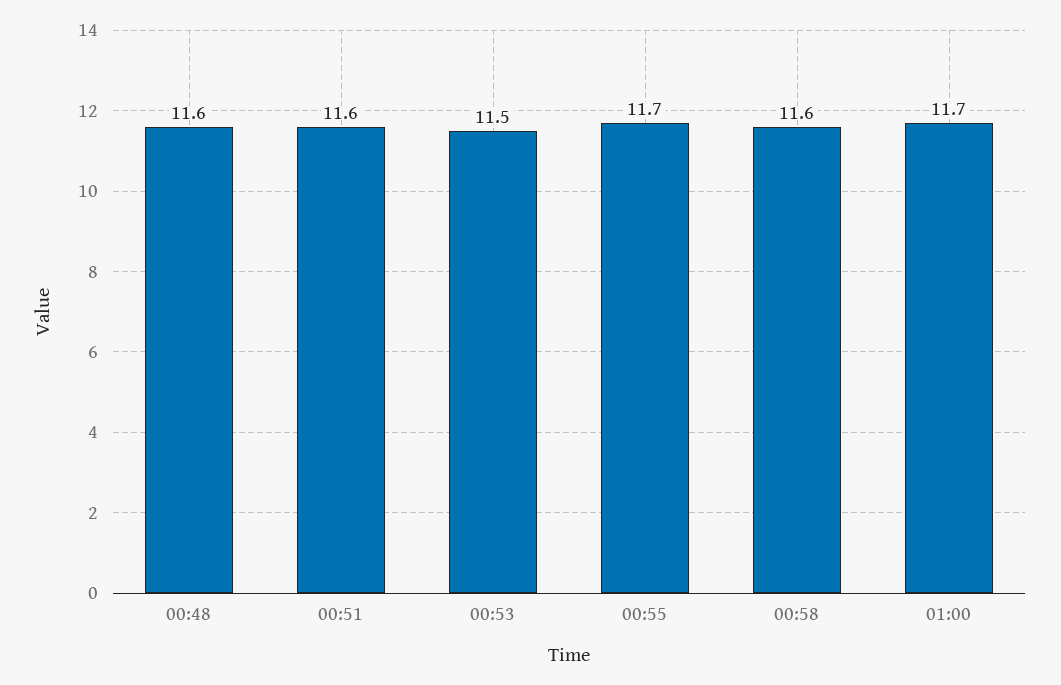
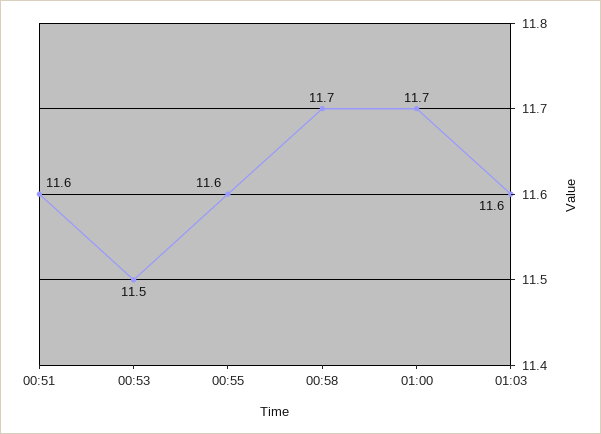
00:48: 11.6 -> none
00:55: 11.7 -> 11.6
00:58: 11.6 -> 11.7
01:03: none -> 11.6

